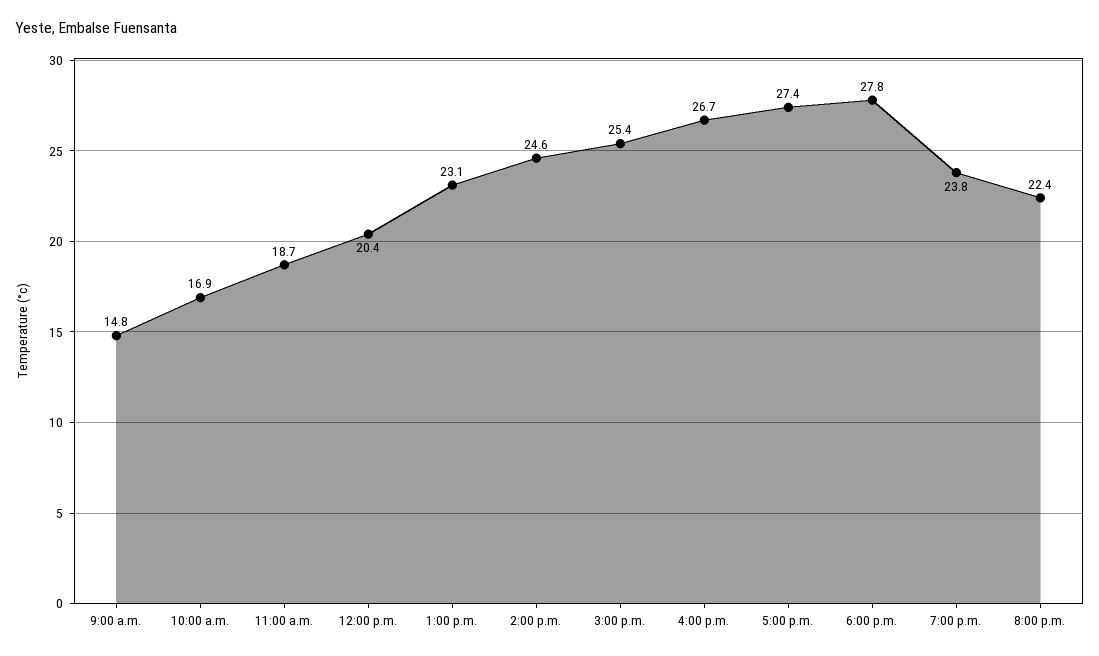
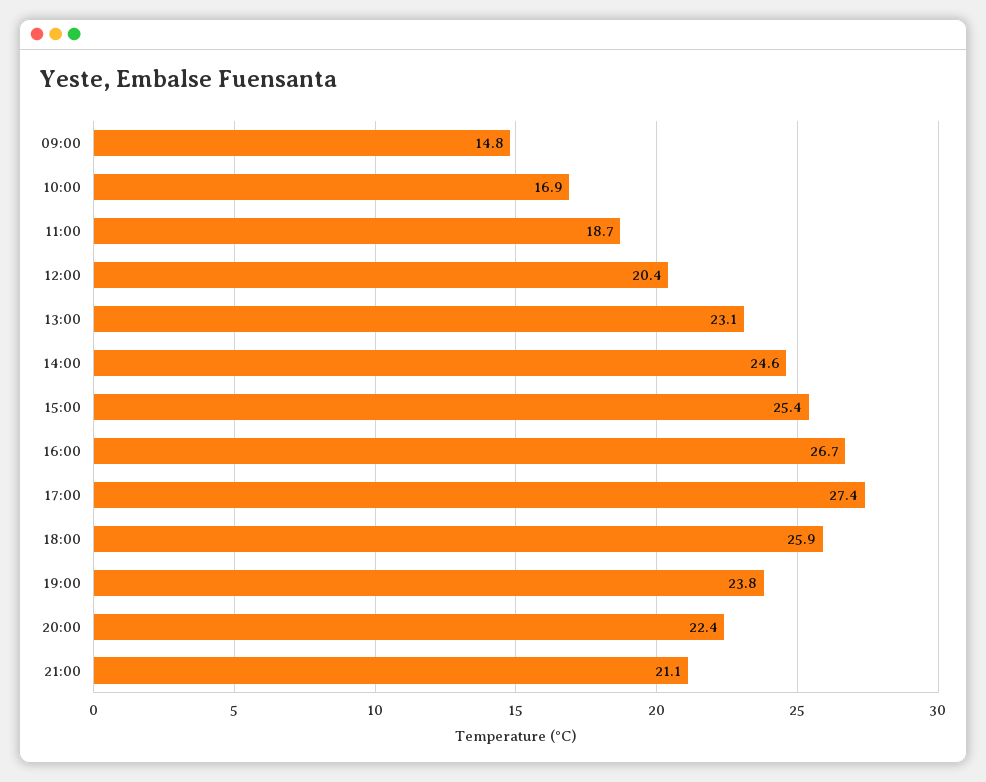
6:00 p.m.: 27.8 -> 25.9
21:00: none -> 21.1

